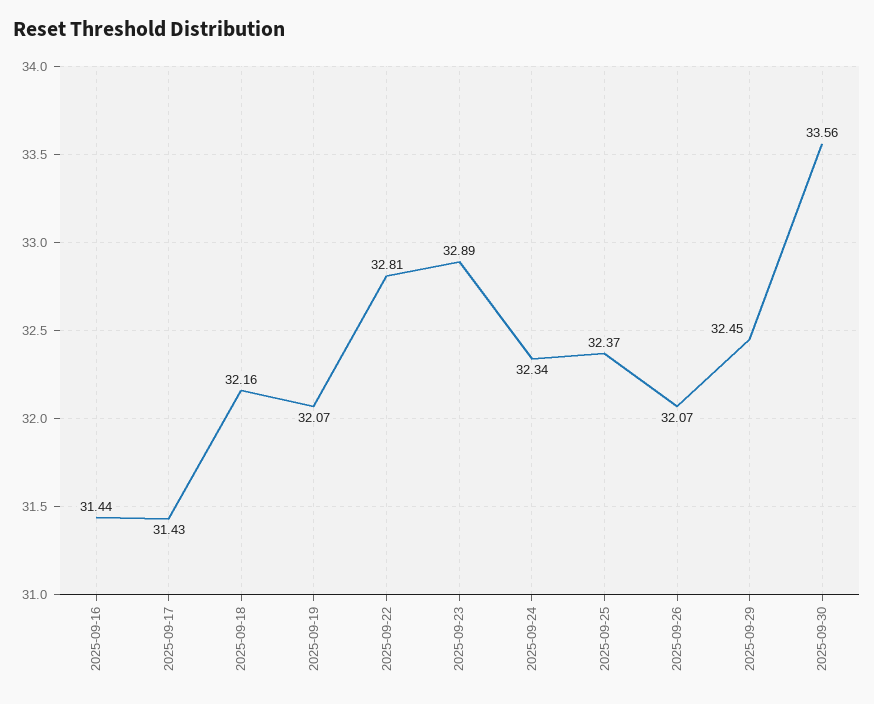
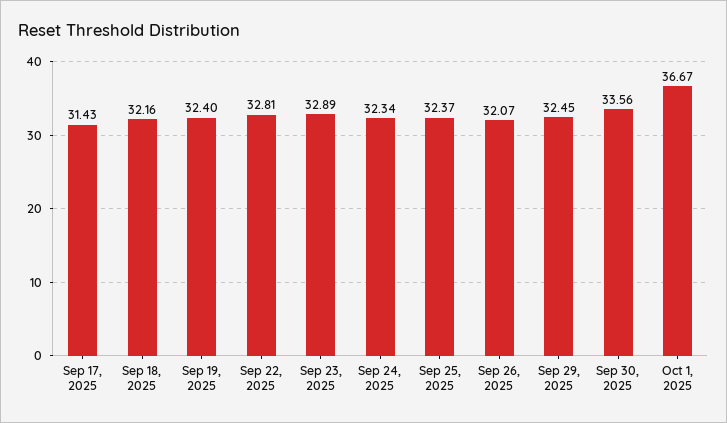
2025-09-16: 31.44 -> none
2025-09-19: 32.07 -> 32.4
Oct 1, 2025: none -> 36.67

